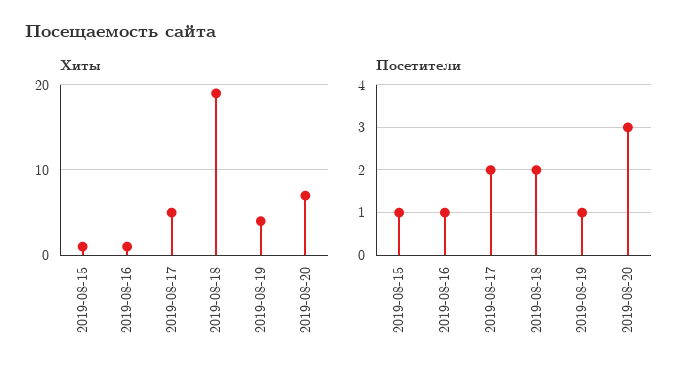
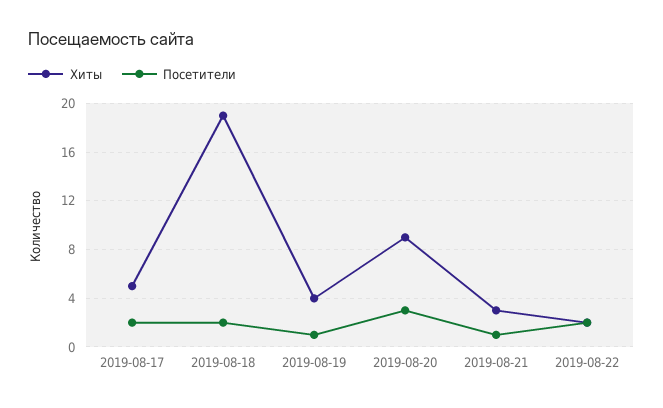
Хиты, 2019-08-15: 1 -> none
Хиты, 2019-08-16: 1 -> none
Хиты, 2019-08-20: 7 -> 9
Посетители, 2019-08-15: 1 -> none
Посетители, 2019-08-16: 1 -> none
Хиты, 2019-08-21: none -> 3
Посетители, 2019-08-21: none -> 1
Хиты, 2019-08-22: none -> 2
Посетители, 2019-08-22: none -> 2

